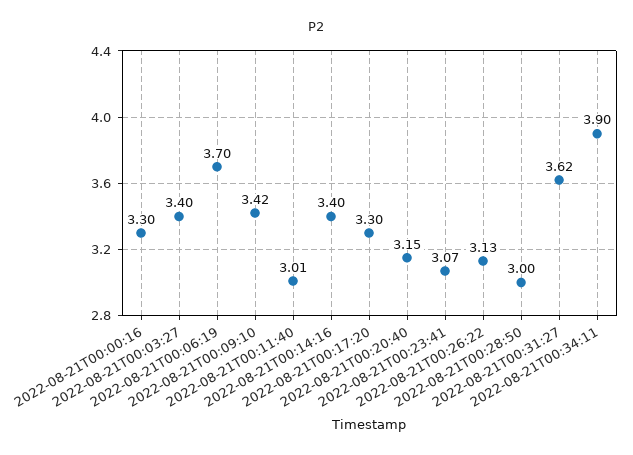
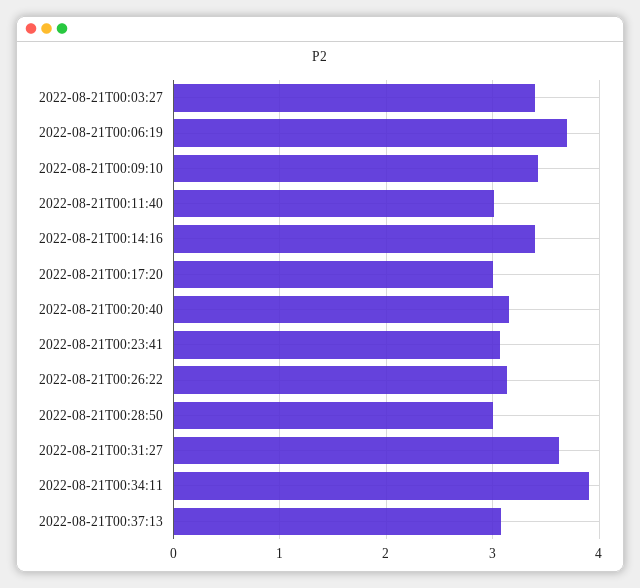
2022-08-21T00:00:16: 3.3 -> none
2022-08-21T00:17:20: 3.3 -> 3
2022-08-21T00:37:13: none -> 3.1

